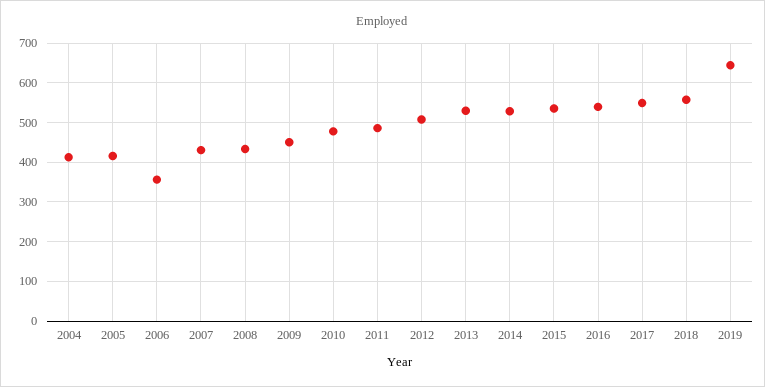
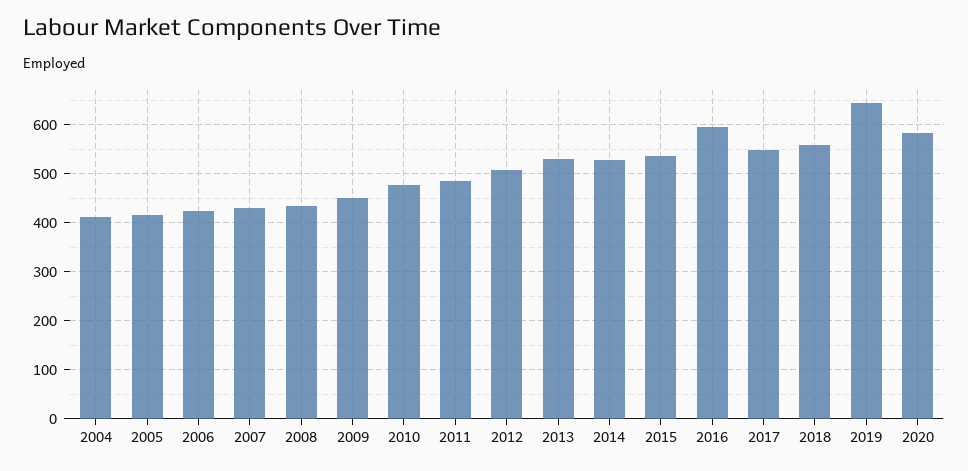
2006: 360 -> 420
2016: 540 -> 600
2020: none -> 580

